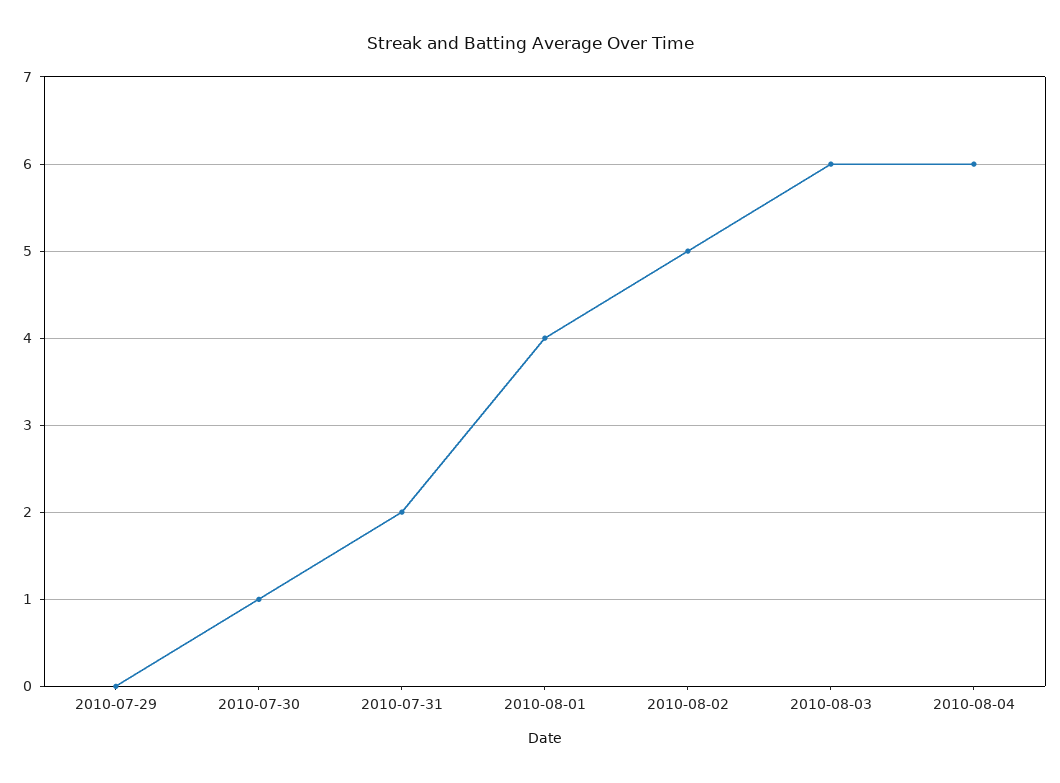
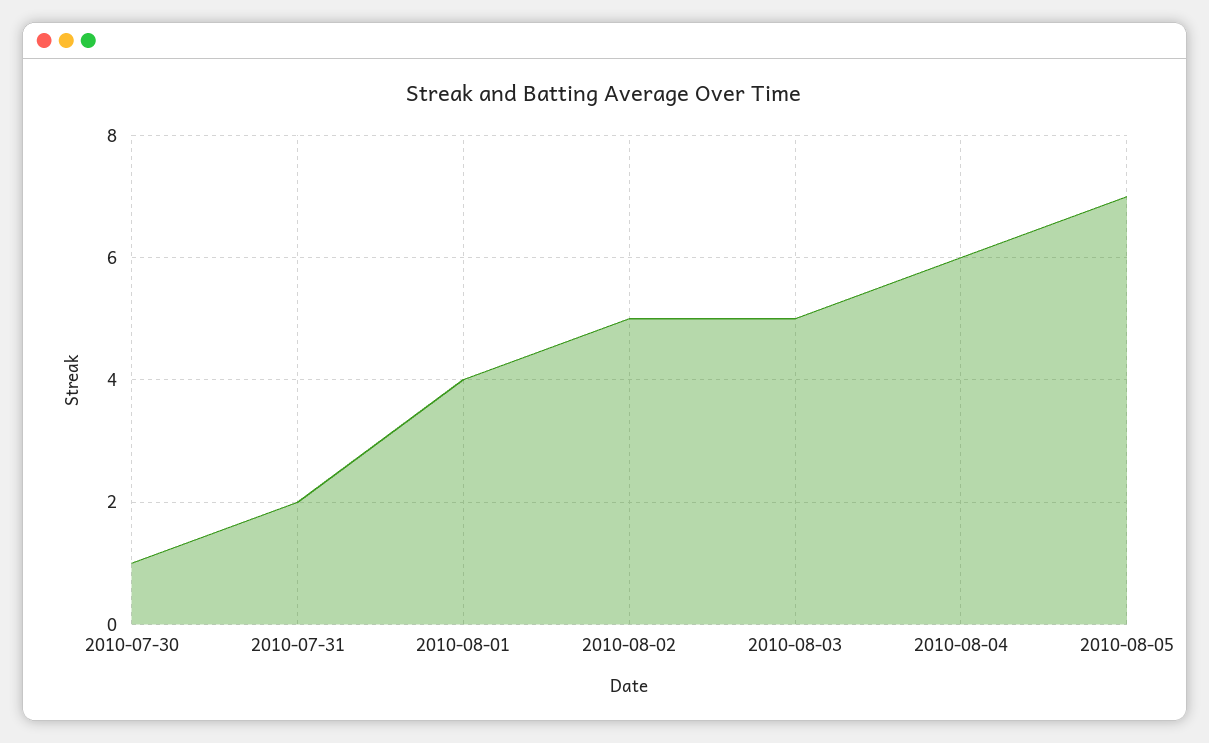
2010-07-29: 0 -> none
2010-08-03: 6 -> 5
2010-08-05: none -> 7

